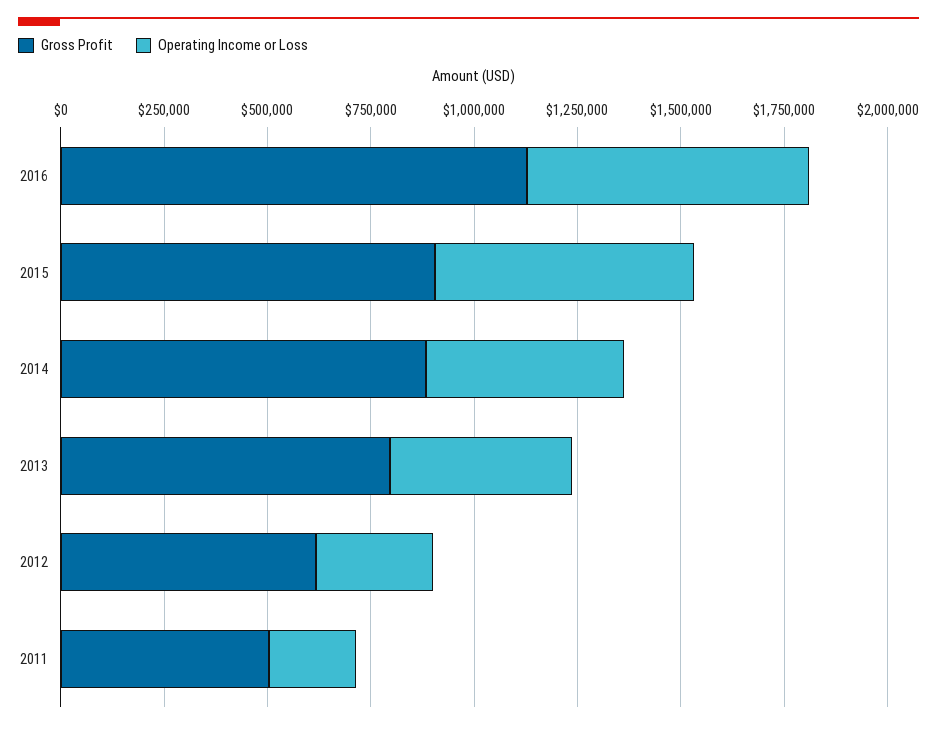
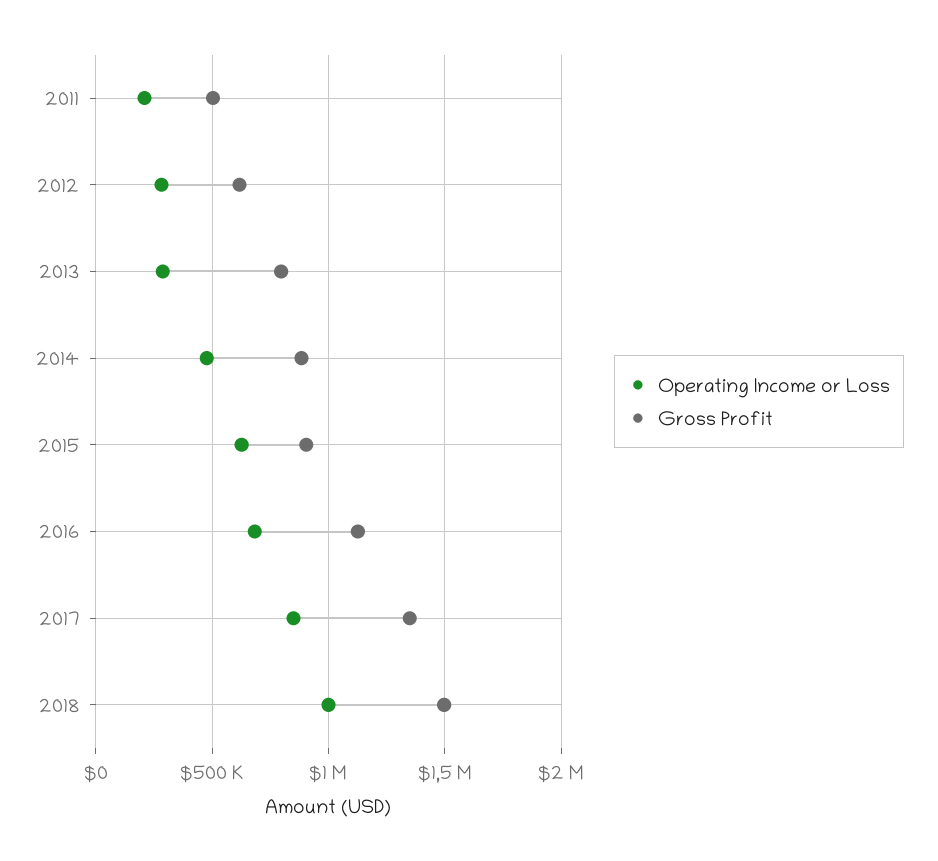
Operating Income or Loss, 2013: 450000 -> 300000
Operating Income or Loss, 2017: none -> 850000
Gross Profit, 2017: none -> 1350000
Operating Income or Loss, 2018: none -> 1000000
Gross Profit, 2018: none -> 1500000

